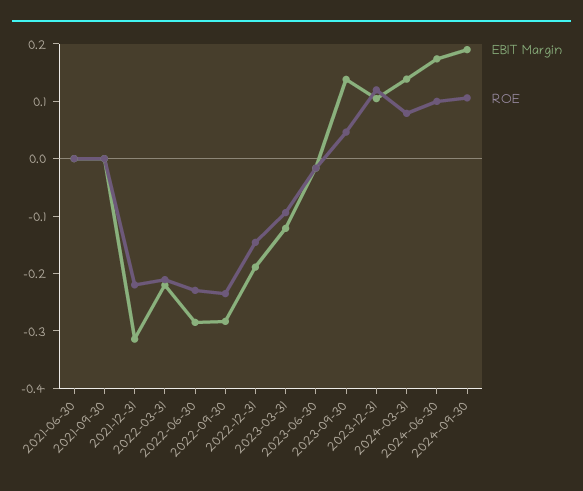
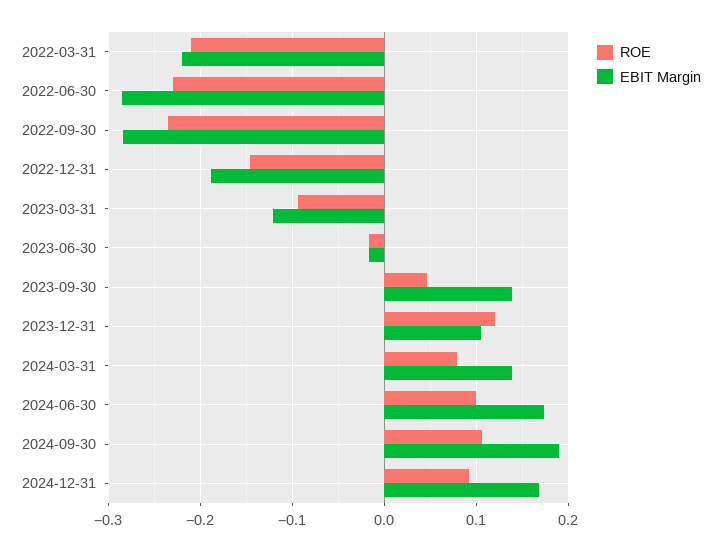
EBIT Margin, 2021-06-30: 0 -> none
ROE, 2021-06-30: 0 -> none
EBIT Margin, 2021-09-30: 0 -> none
ROE, 2021-09-30: 0 -> none
EBIT Margin, 2021-12-31: -0.32 -> none
ROE, 2021-12-31: -0.22 -> none
ROE, 2024-12-31: none -> 0.09
EBIT Margin, 2024-12-31: none -> 0.17

